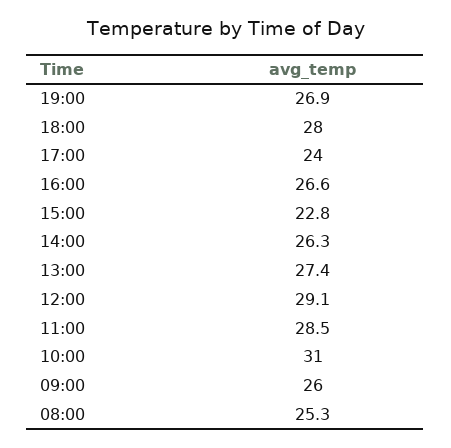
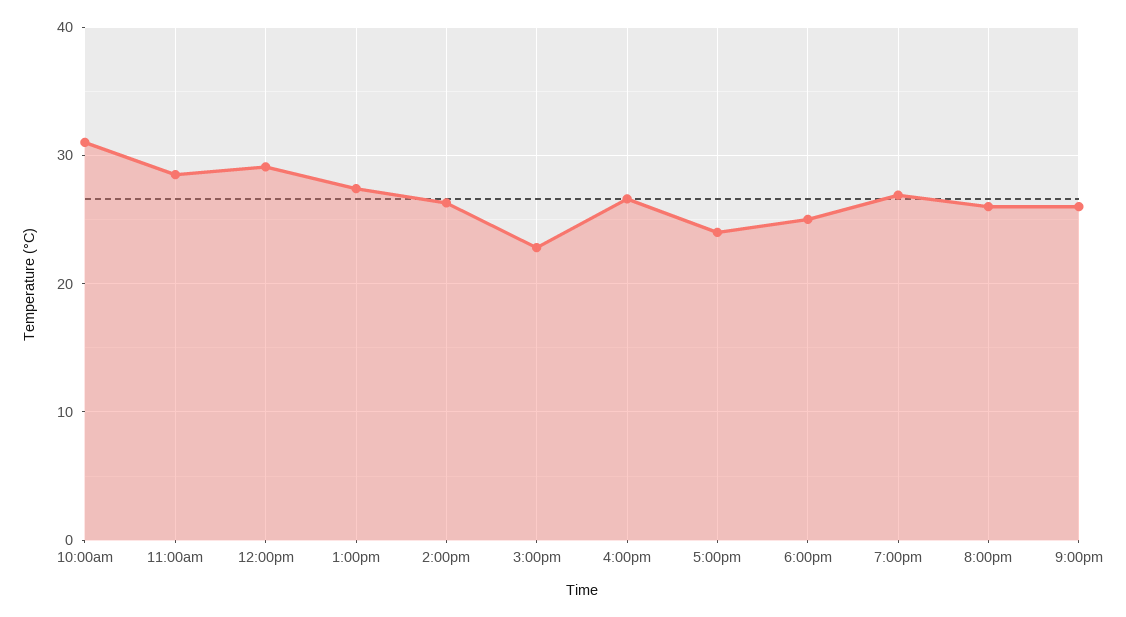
18:00: 28 -> 25
09:00: 26 -> none
08:00: 25.3 -> none
8:00pm: none -> 26
9:00pm: none -> 26

